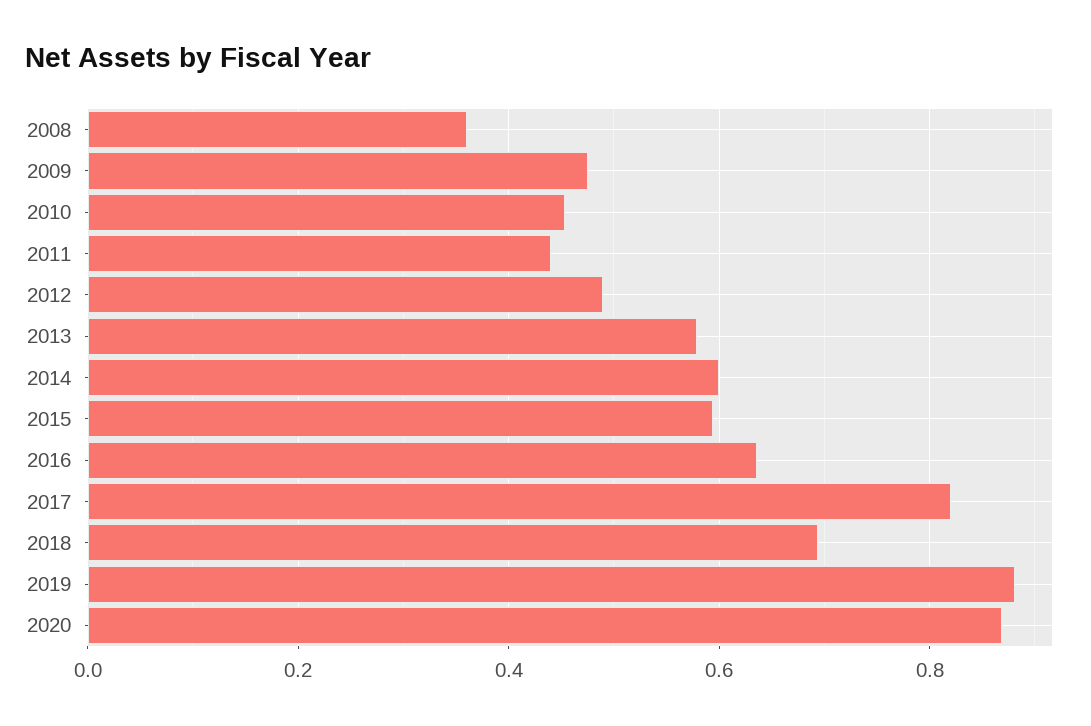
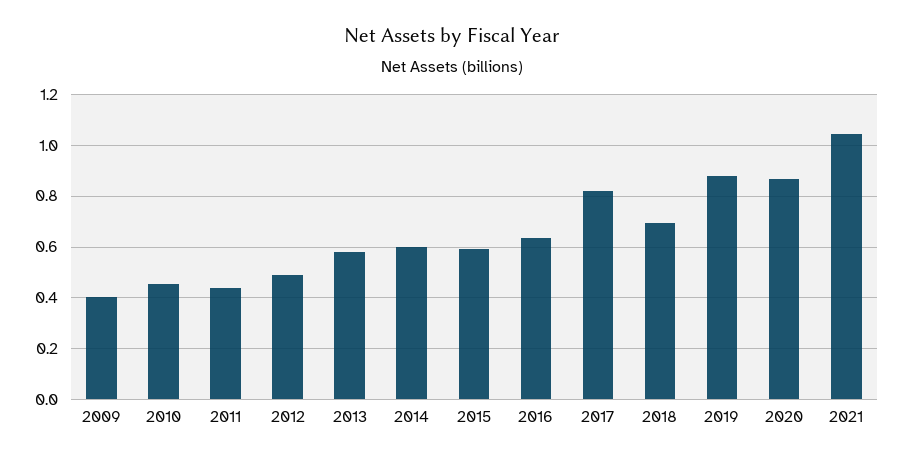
2008: 0.36 -> none
2009: 0.48 -> 0.4
2021: none -> 1.05

